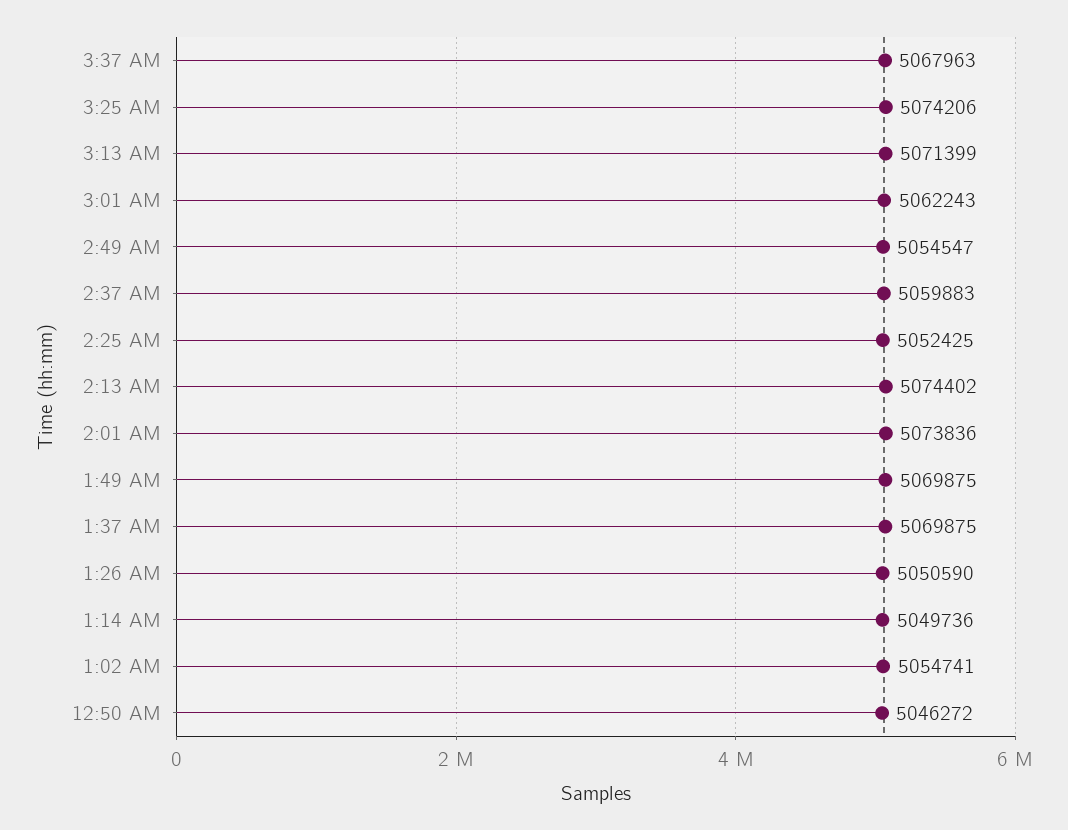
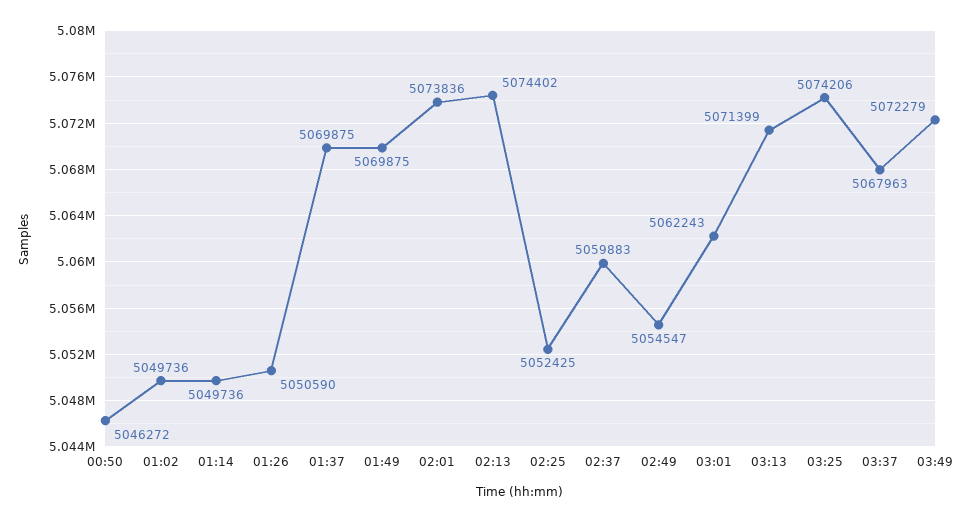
1:02 AM: 5054741 -> 5049736
03:49: none -> 5072279

